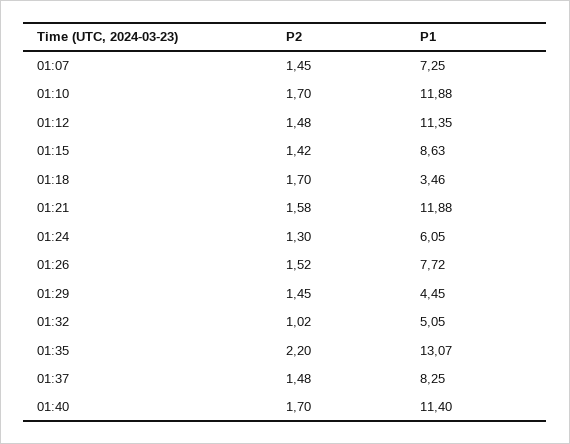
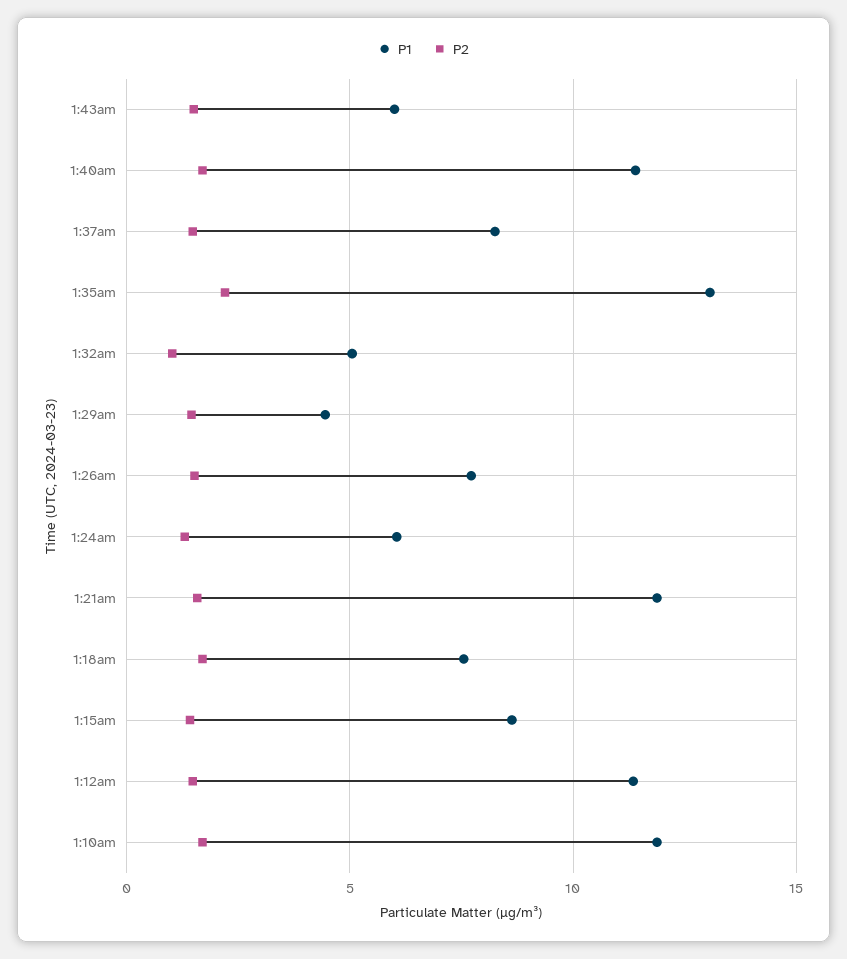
P2, 01:07: 1.45 -> none
P1, 01:07: 7.25 -> none
P1, 01:18: 3.46 -> 7.5
P1, 1:43am: none -> 6
P2, 1:43am: none -> 1.5

